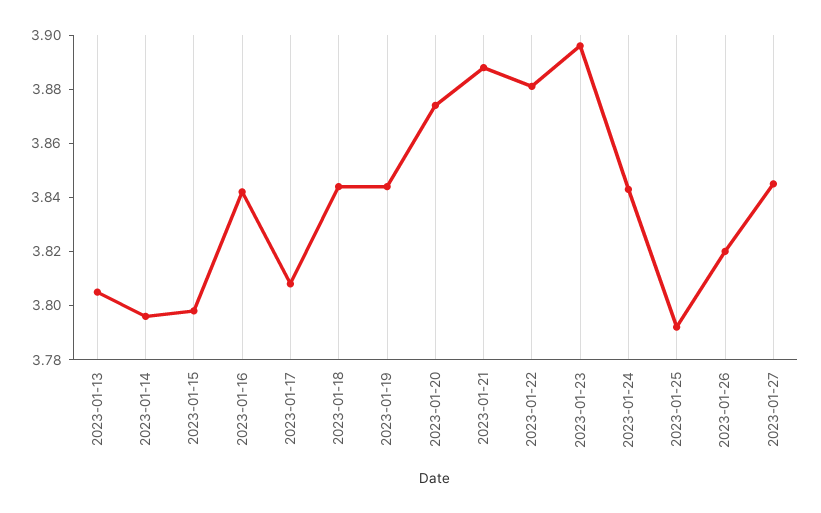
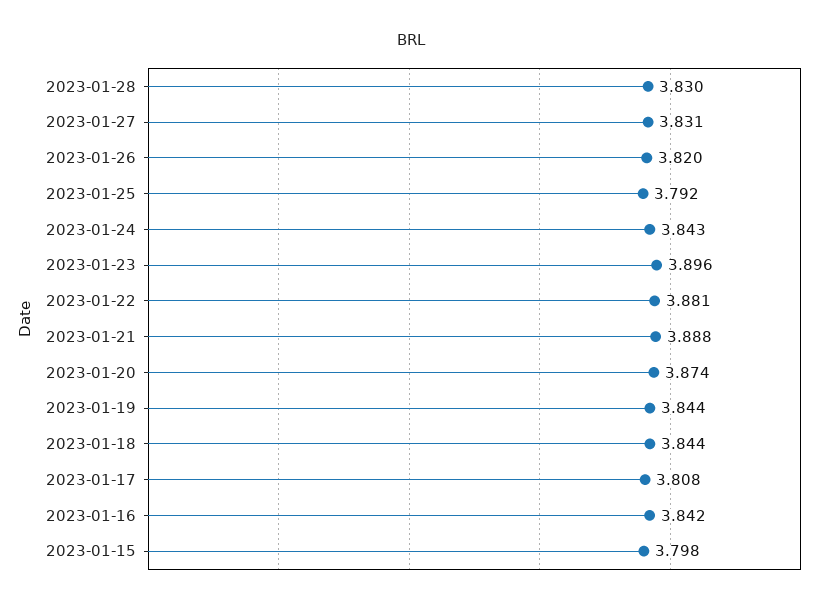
2023-01-13: 3.805 -> none
2023-01-14: 3.795 -> none
2023-01-27: 3.845 -> 3.831
2023-01-28: none -> 3.83

